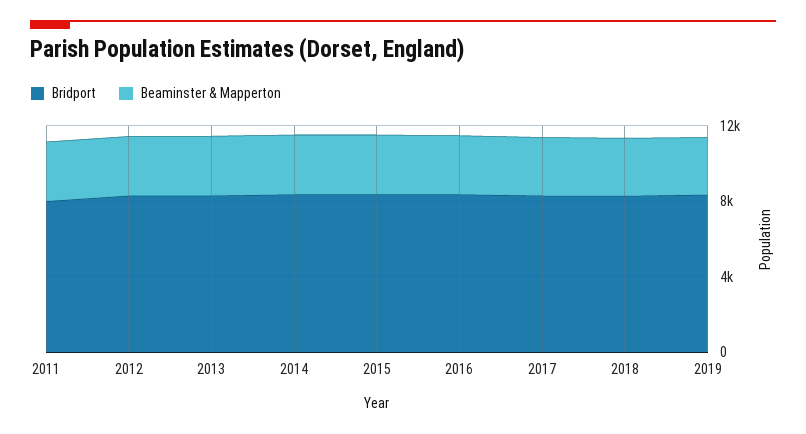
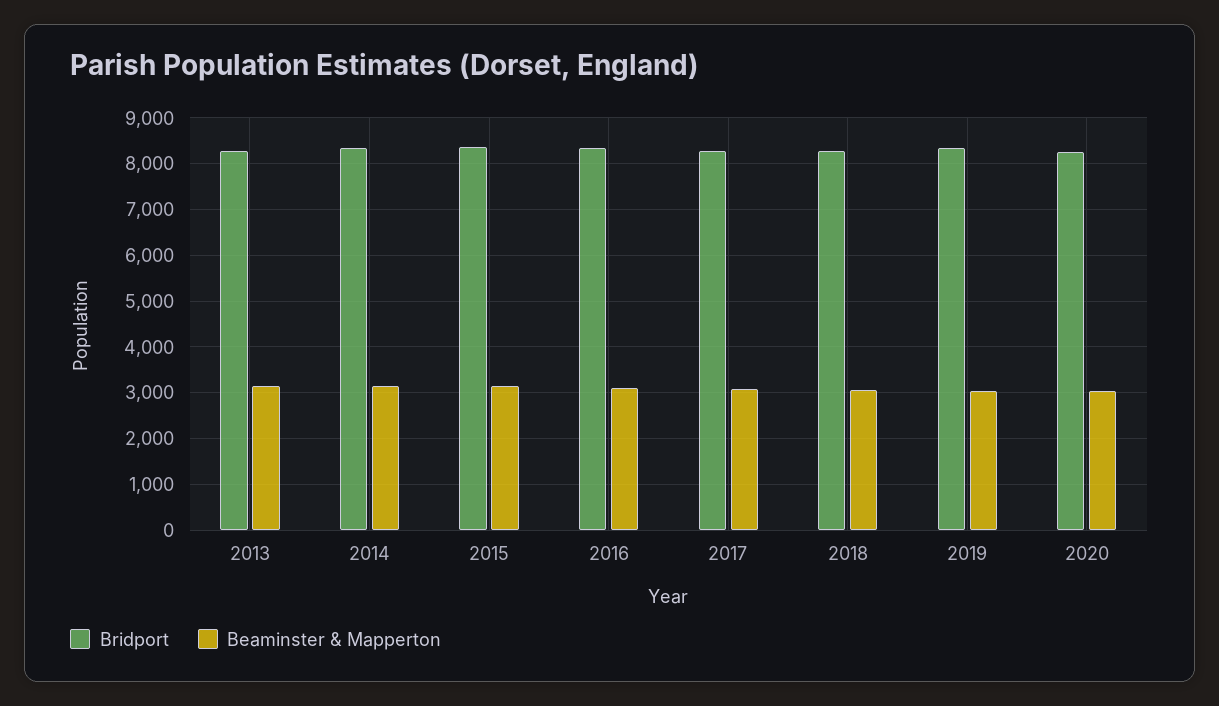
Bridport, 2011: 8000 -> none
Beaminster & Mapperton, 2011: 3000 -> none
Bridport, 2012: 8000 -> none
Beaminster & Mapperton, 2012: 3000 -> none
Bridport, 2020: none -> 8200
Beaminster & Mapperton, 2020: none -> 3000

